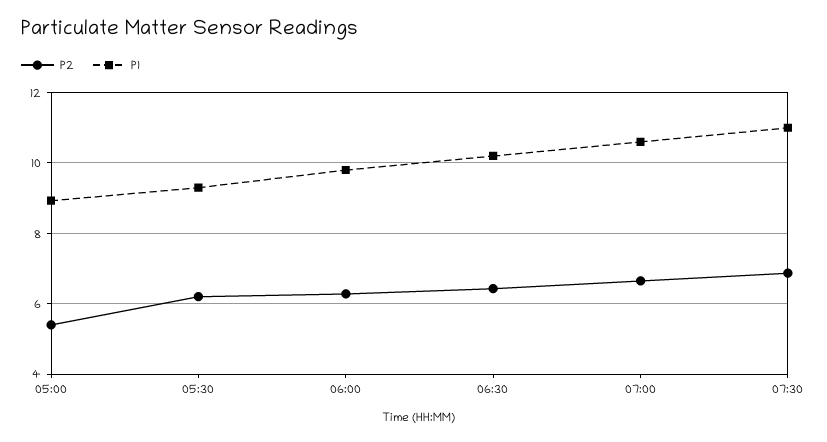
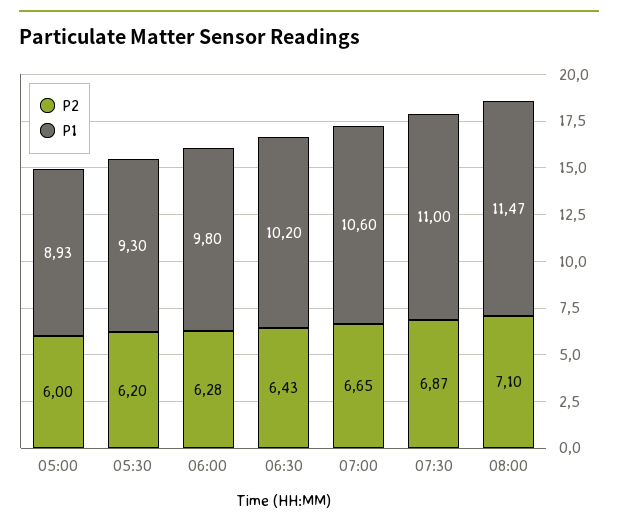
P2, 05:00: 5.4 -> 6
P2, 08:00: none -> 7.1
P1, 08:00: none -> 11.47

